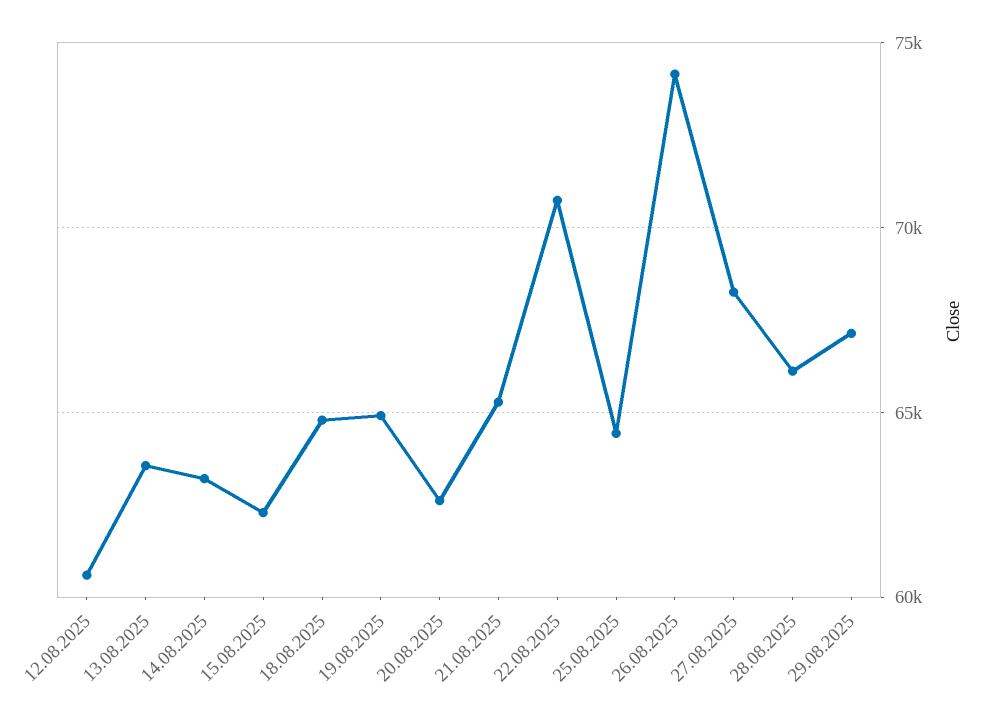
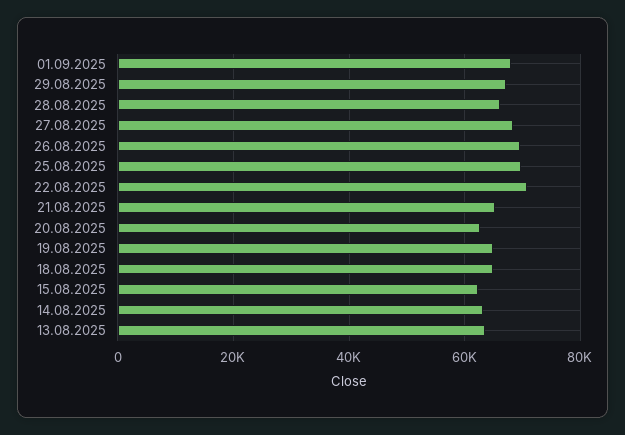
12.08.2025: 60500 -> none
25.08.2025: 64500 -> 70000
26.08.2025: 74000 -> 70000
01.09.2025: none -> 68000

